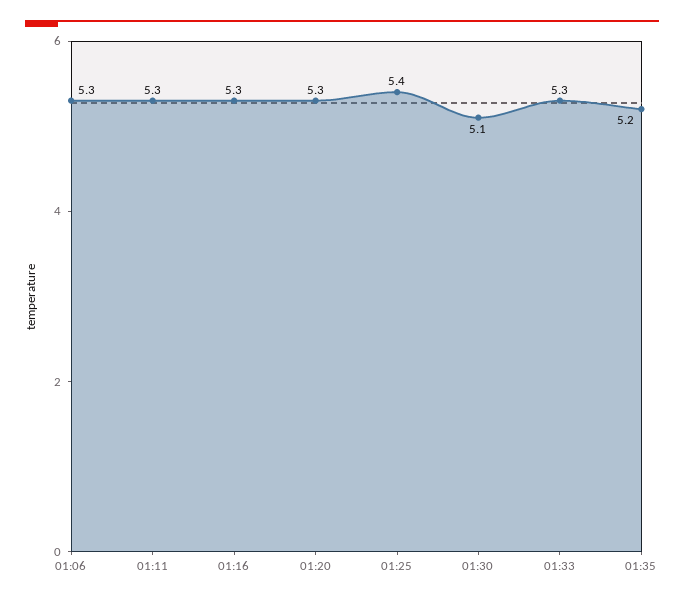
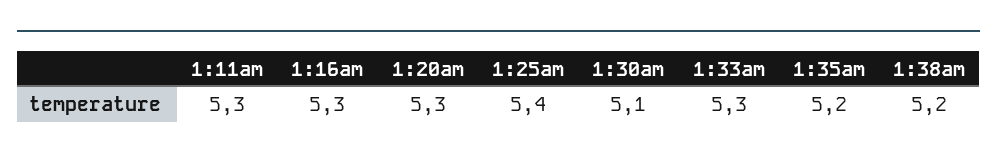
01:06: 5.3 -> none
1:38am: none -> 5.2

